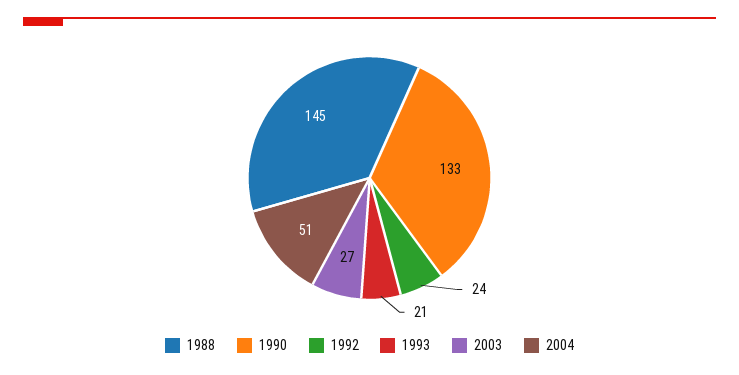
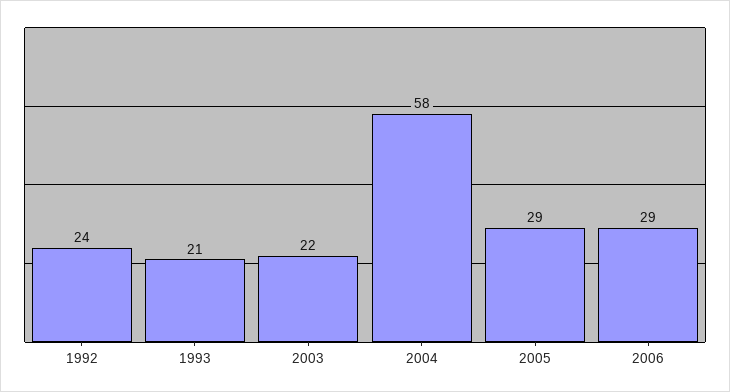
1988: 145 -> none
1990: 133 -> none
2003: 27 -> 22
2004: 51 -> 58
2005: none -> 29
2006: none -> 29

